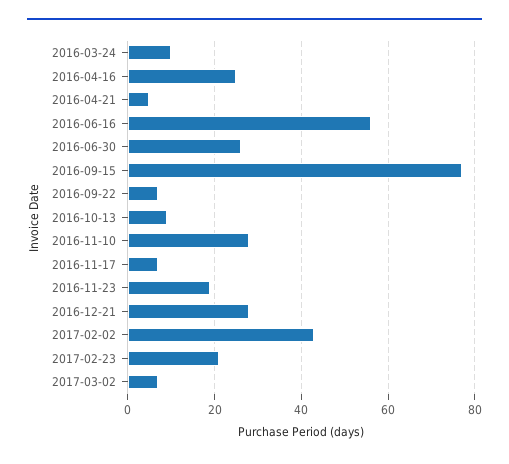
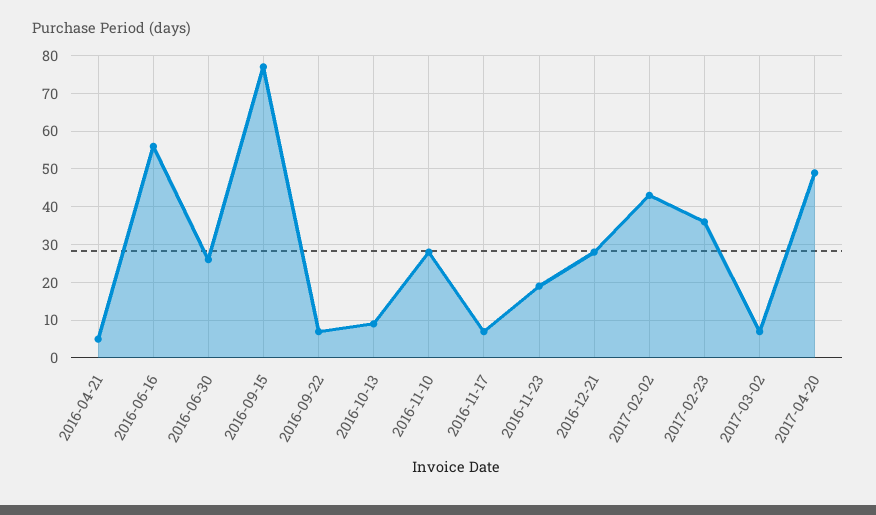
2016-03-24: 10 -> none
2016-04-16: 25 -> none
2017-02-23: 20 -> 35
2017-04-20: none -> 50

